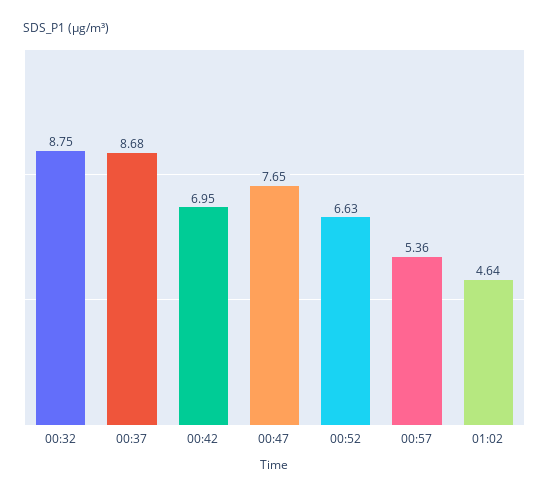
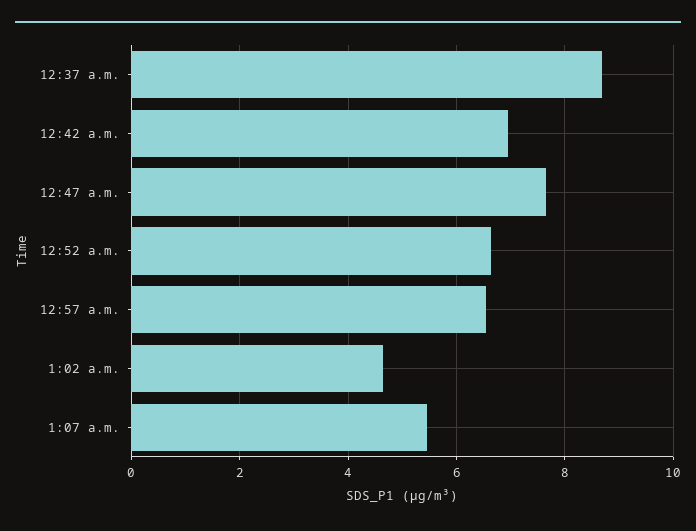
00:32: 8.75 -> none
00:57: 5.36 -> 6.6
1:07 a.m.: none -> 5.4

